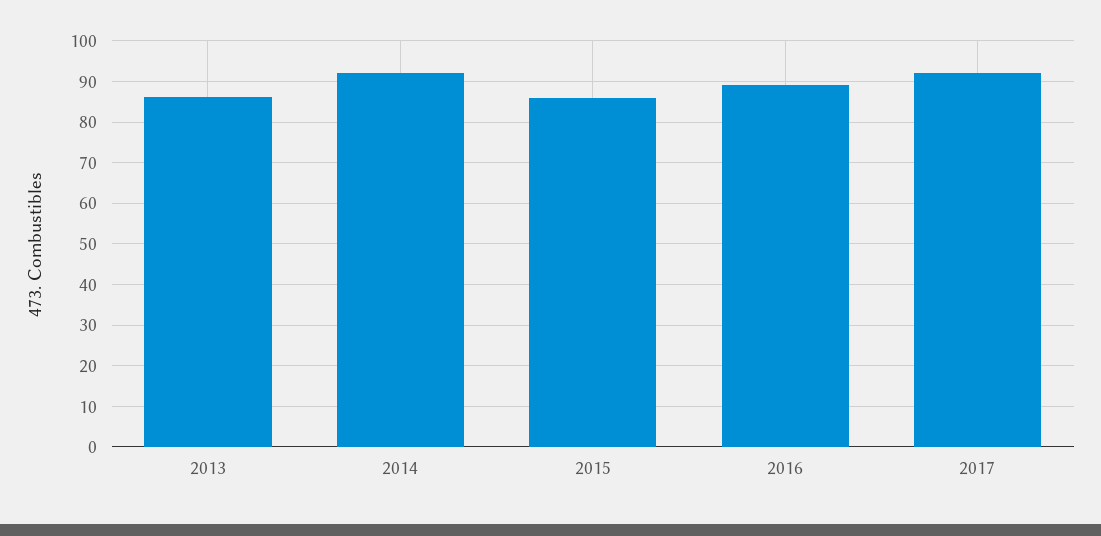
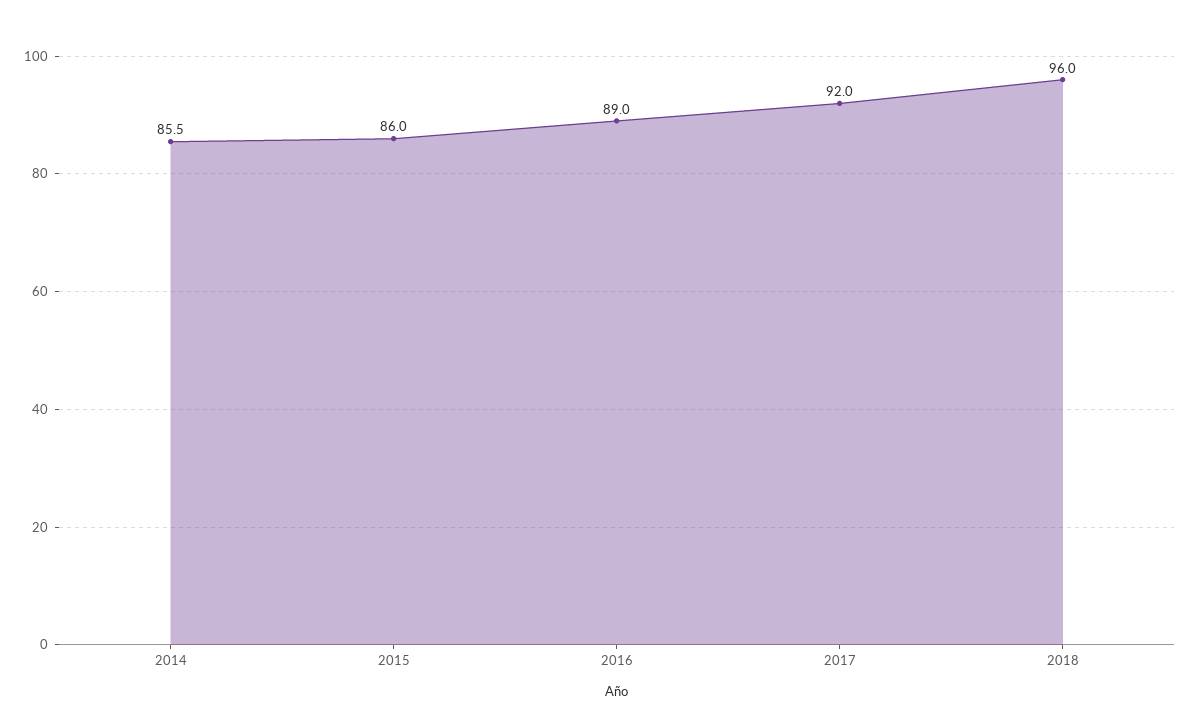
2013: 86 -> none
2014: 92 -> 85.5
2018: none -> 96

